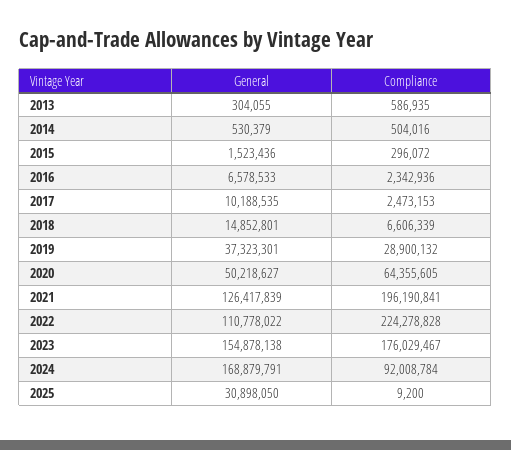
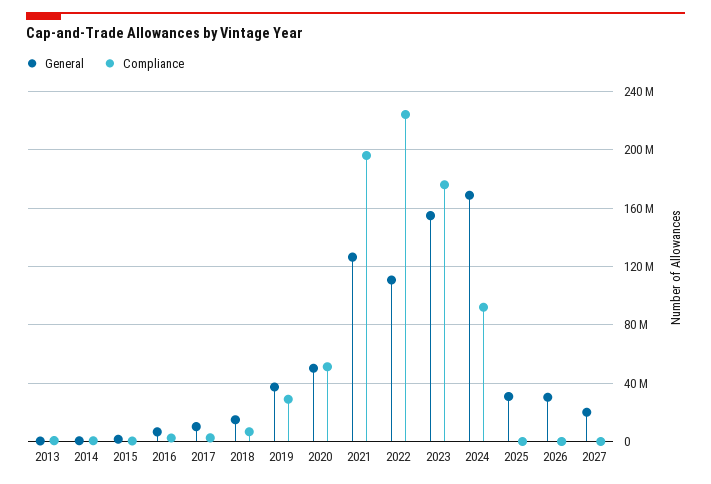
Compliance, 2020: 64355605 -> 50000000
General, 2026: none -> 30000000
Compliance, 2026: none -> 0
General, 2027: none -> 20000000
Compliance, 2027: none -> 0

